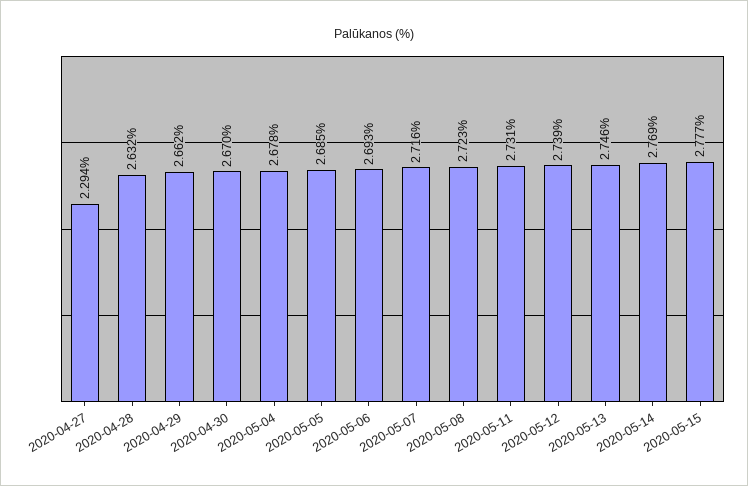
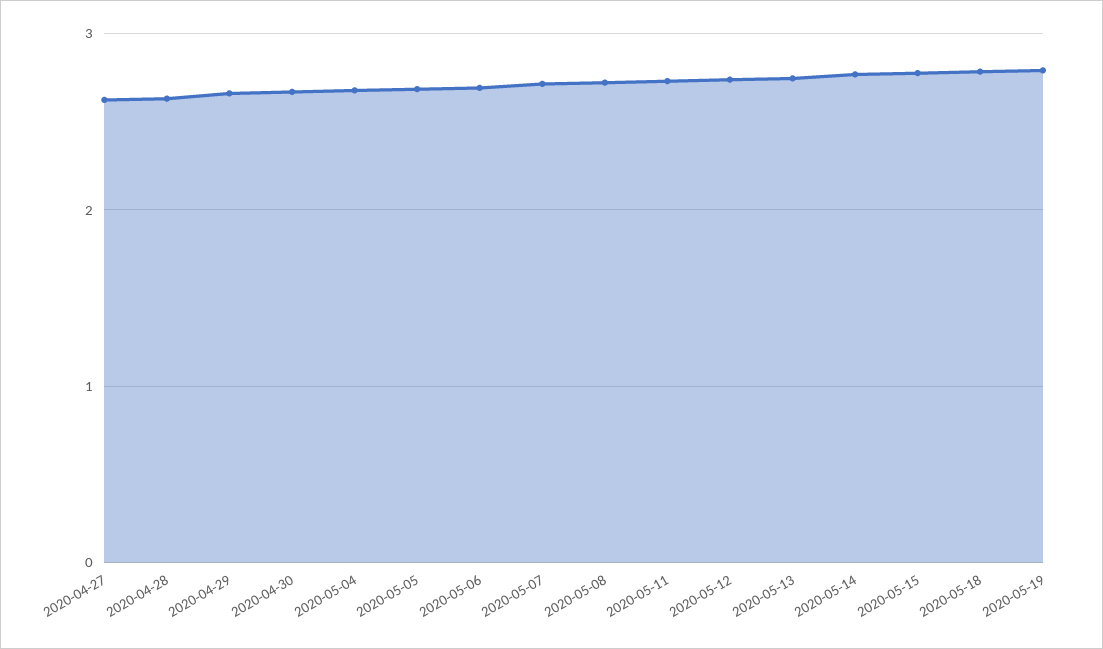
2020-04-27: 2.294 -> 2.6
2020-05-18: none -> 2.8
2020-05-19: none -> 2.8

